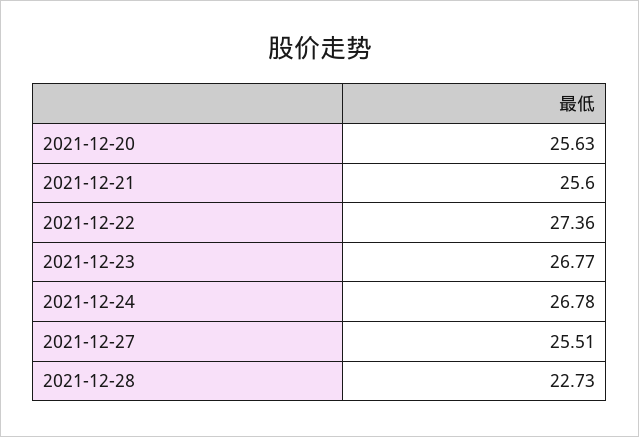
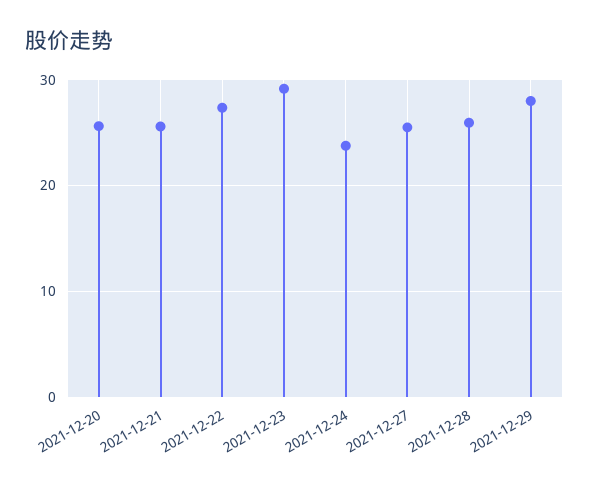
2021-12-23: 26.77 -> 29
2021-12-24: 26.78 -> 24
2021-12-28: 22.73 -> 26
2021-12-29: none -> 28

